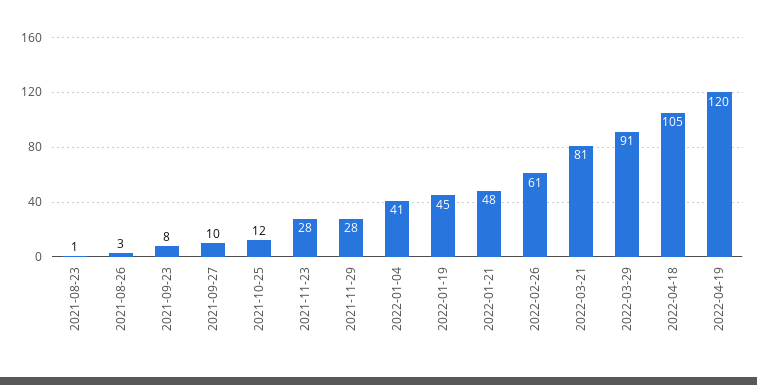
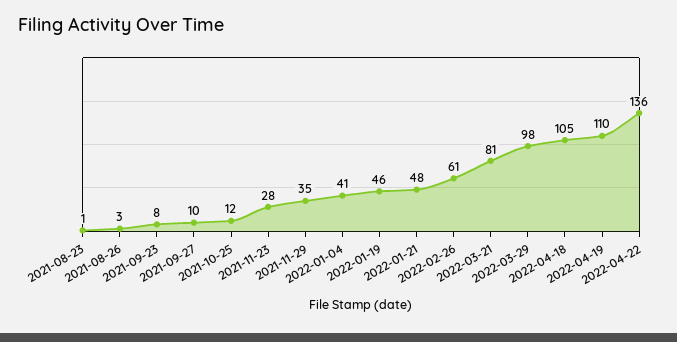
2021-11-29: 28 -> 35
2022-01-19: 45 -> 46
2022-03-29: 91 -> 98
2022-04-19: 120 -> 110
2022-04-22: none -> 136

